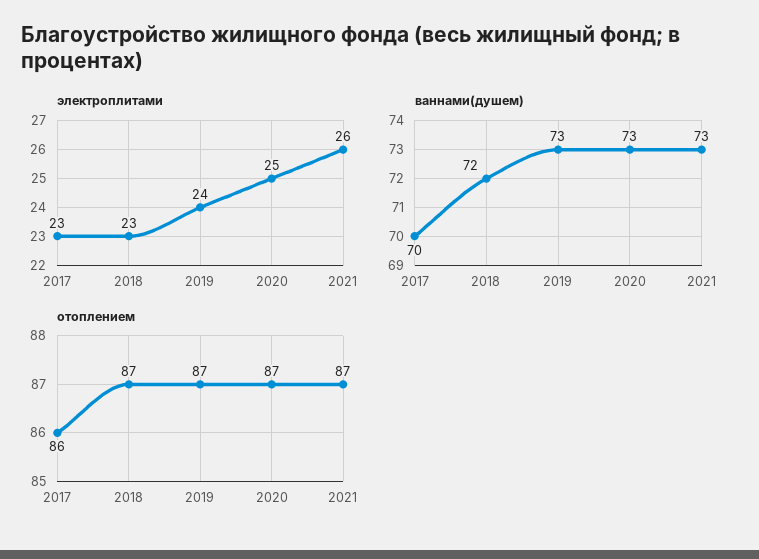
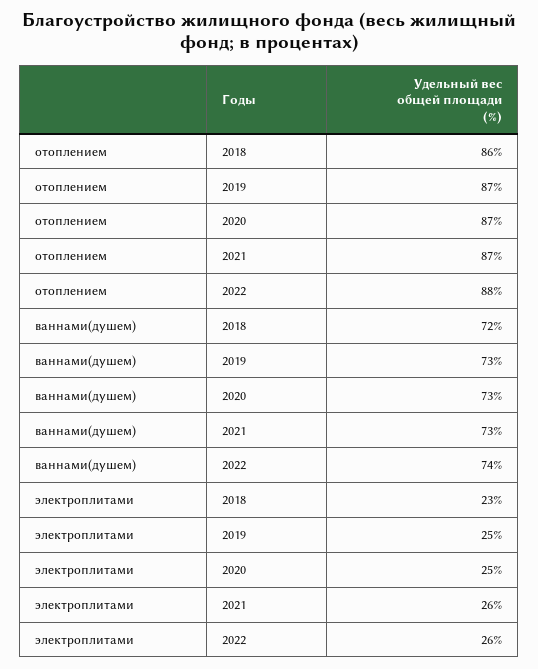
электроплитами, 2017: 23 -> none
электроплитами, 2019: 24 -> 25
ваннами(душем), 2017: 70 -> none
отоплением, 2017: 86 -> none
отоплением, 2018: 87 -> 86
отоплением, 2022: none -> 88
ваннами(душем), 2022: none -> 74
электроплитами, 2022: none -> 26

